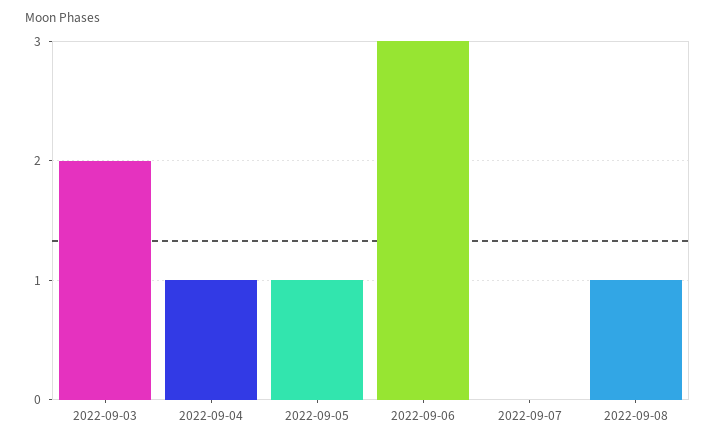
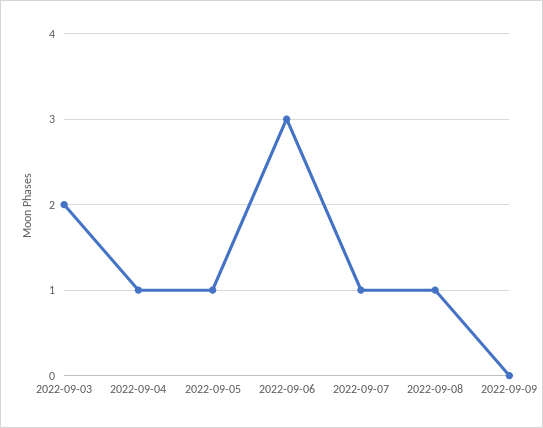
2022-09-07: 0 -> 1
2022-09-09: none -> 0

